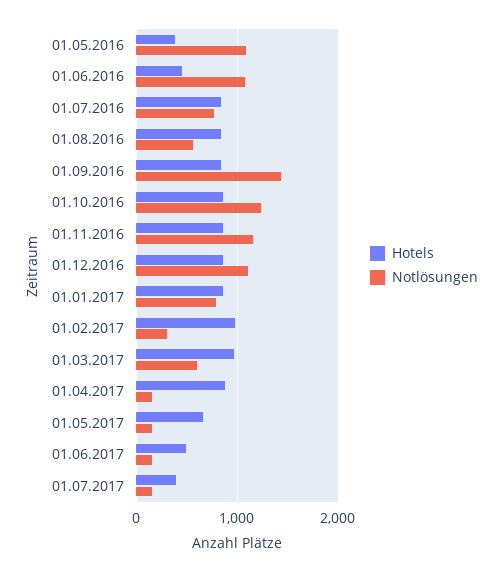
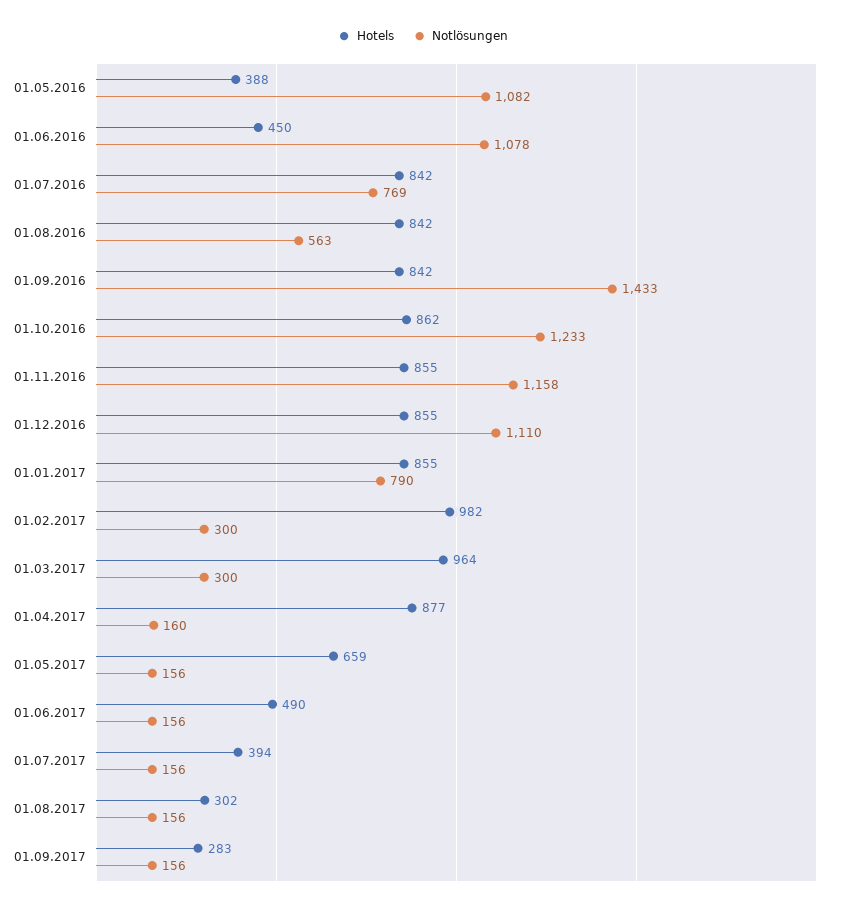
Notlösungen, 01.03.2017: 600 -> 300
Hotels, 01.08.2017: none -> 302
Notlösungen, 01.08.2017: none -> 156
Hotels, 01.09.2017: none -> 283
Notlösungen, 01.09.2017: none -> 156

